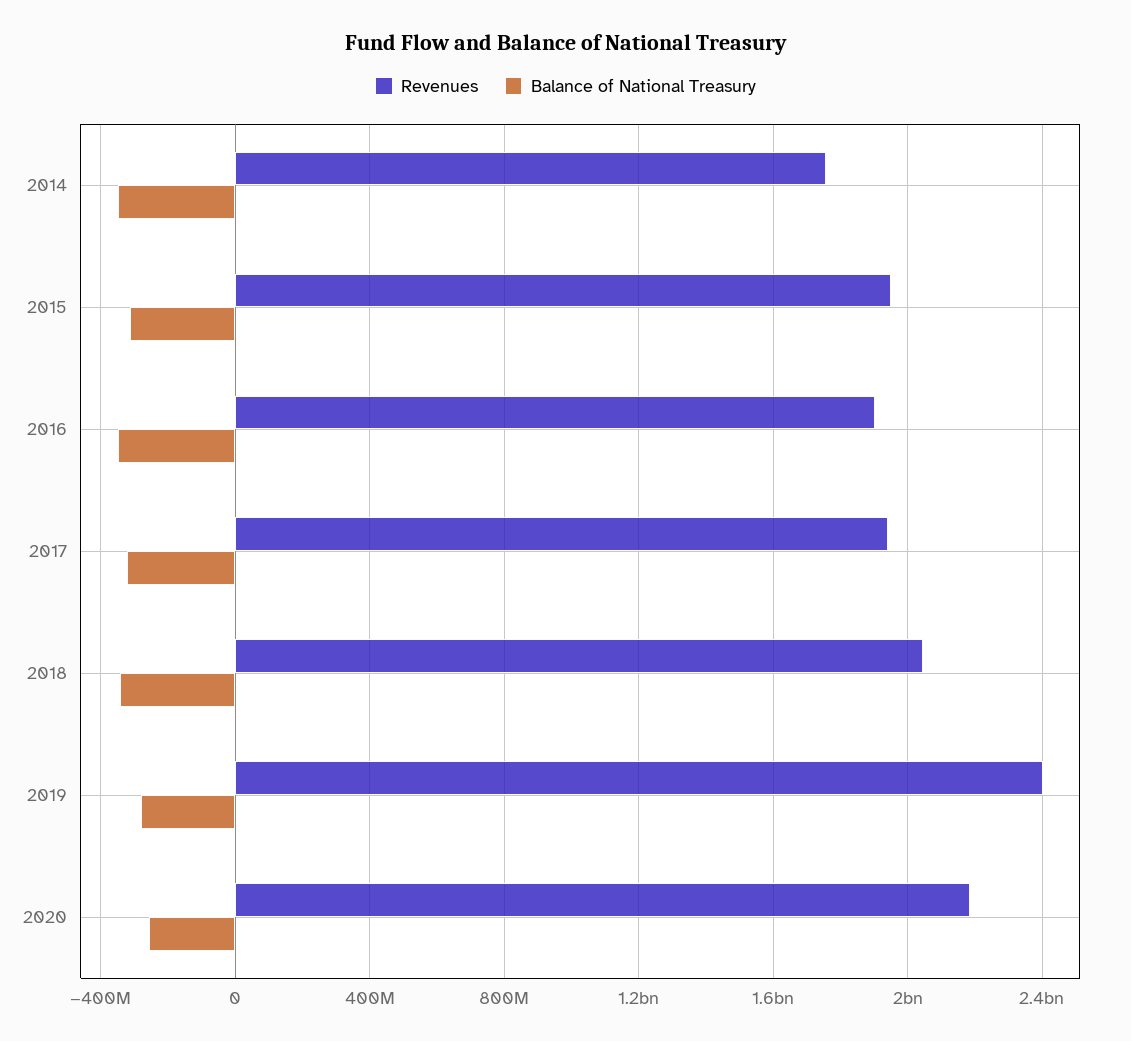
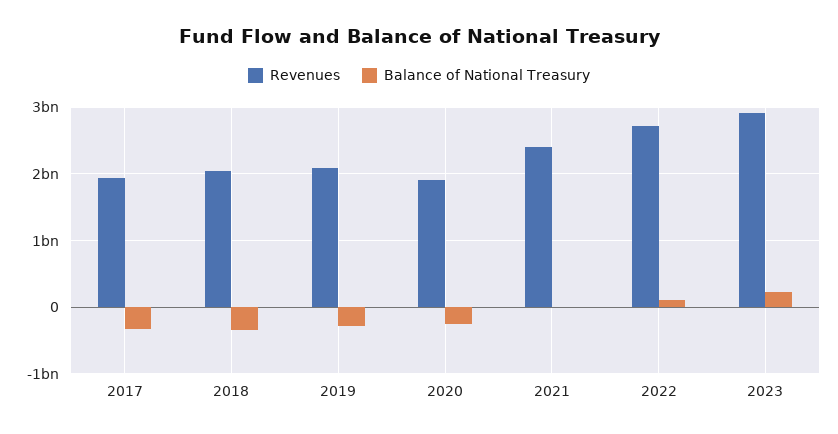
Revenues, 2014: 1750000000 -> none
Balance of National Treasury, 2014: -350000000 -> none
Revenues, 2015: 1950000000 -> none
Balance of National Treasury, 2015: -300000000 -> none
Revenues, 2016: 1900000000 -> none
Balance of National Treasury, 2016: -350000000 -> none
Revenues, 2019: 2400000000 -> 2100000000
Revenues, 2020: 2200000000 -> 1900000000
Revenues, 2021: none -> 2400000000
Balance of National Treasury, 2021: none -> 0
Revenues, 2022: none -> 2700000000
Balance of National Treasury, 2022: none -> 100000000
Revenues, 2023: none -> 2900000000
Balance of National Treasury, 2023: none -> 200000000

